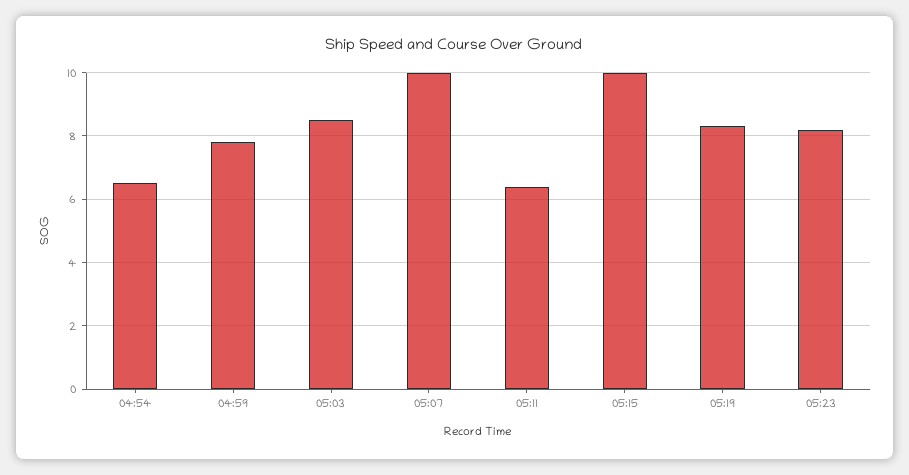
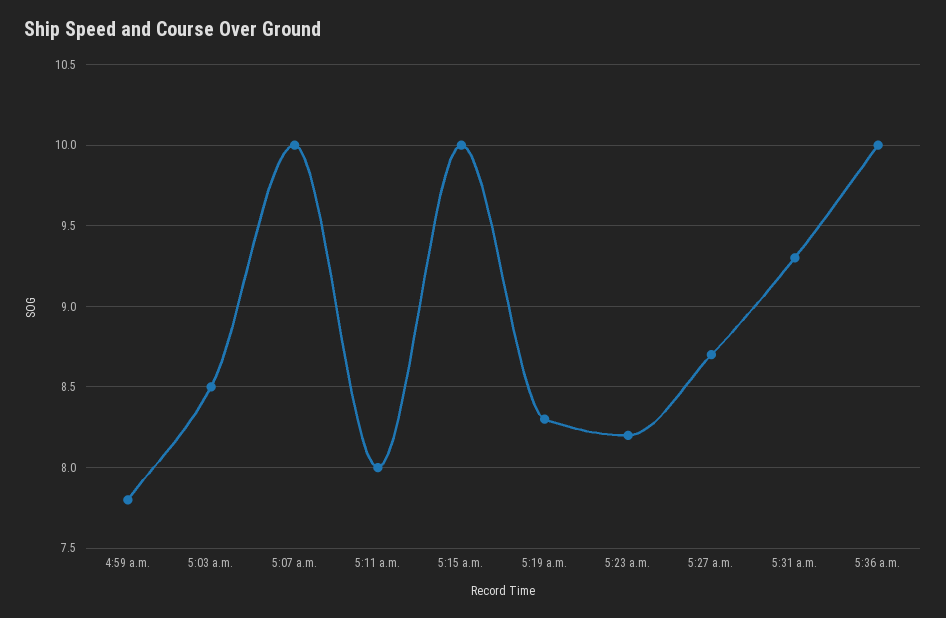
04:54: 6.5 -> none
05:11: 6.5 -> 8
5:27 a.m.: none -> 8.7
5:31 a.m.: none -> 9.3
5:36 a.m.: none -> 10

